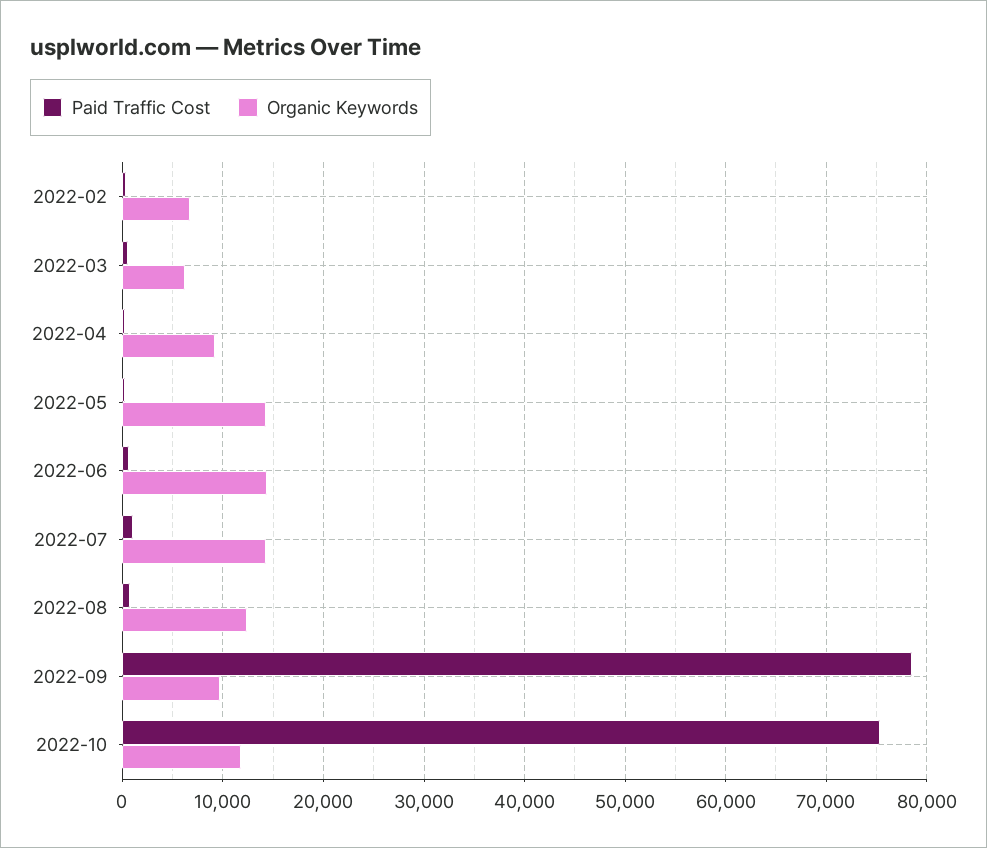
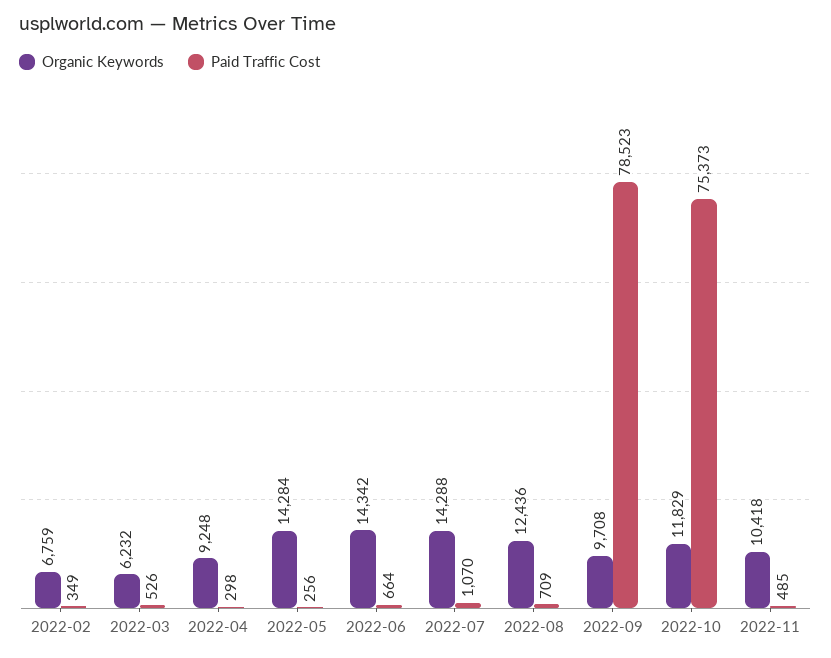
Organic Keywords, 2022-11: none -> 10418
Paid Traffic Cost, 2022-11: none -> 485

